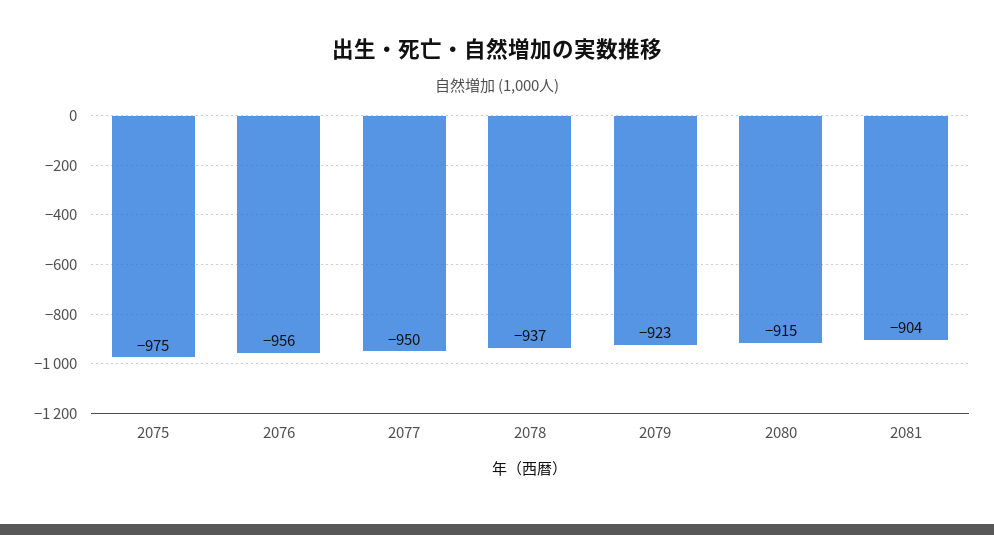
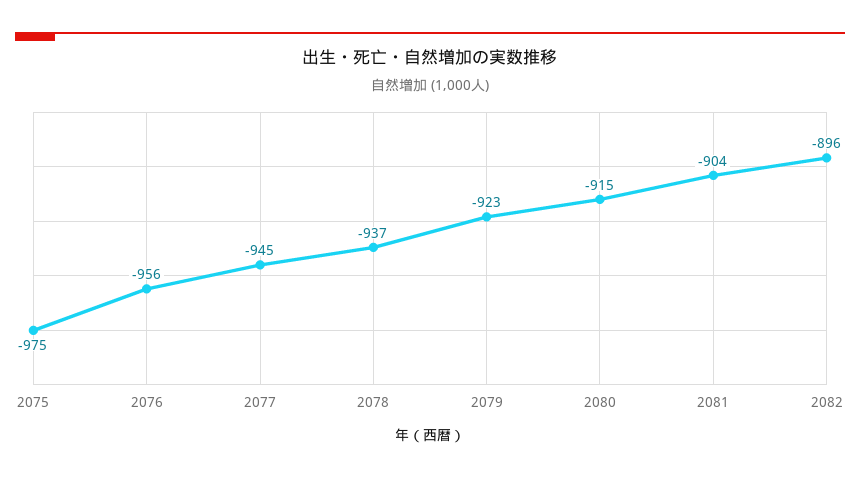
2077: -950 -> -945
2082: none -> -896

